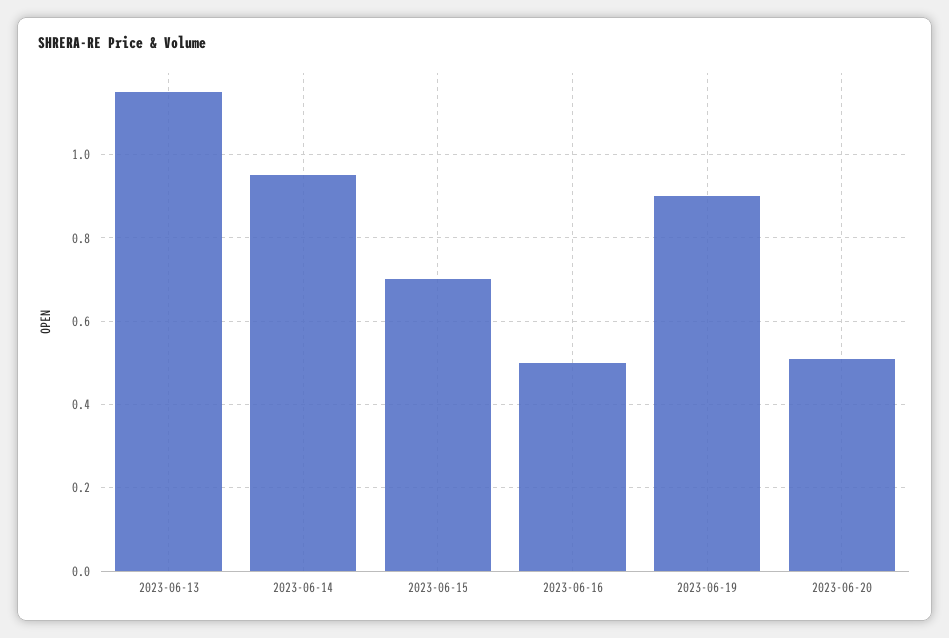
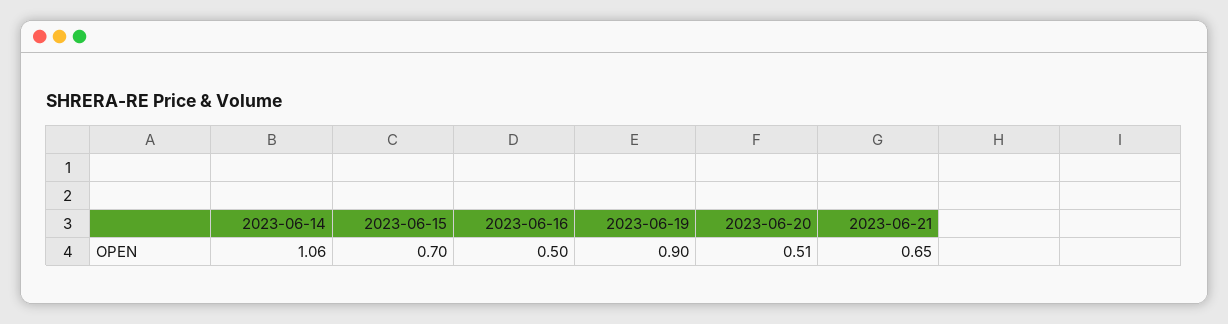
2023-06-13: 1.15 -> none
2023-06-14: 0.95 -> 1.06
2023-06-21: none -> 0.65

